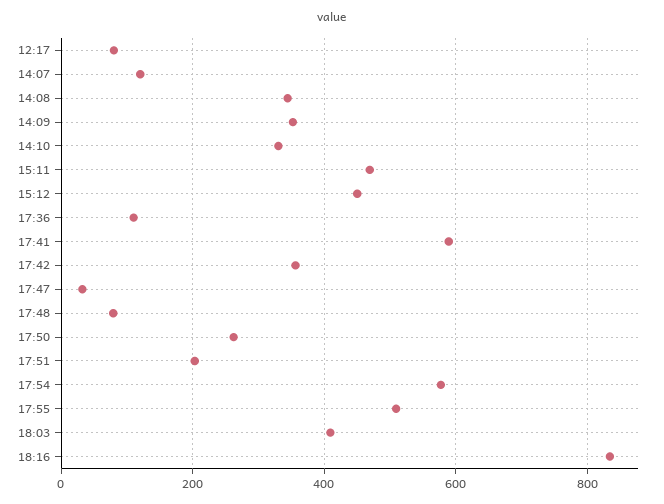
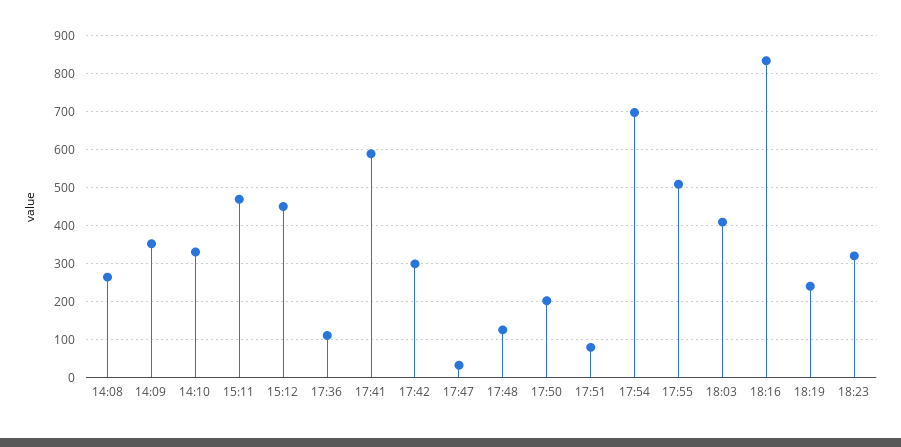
12:17: 80 -> none
14:07: 120 -> none
14:08: 340 -> 260
17:42: 360 -> 300
17:48: 80 -> 120
17:50: 260 -> 200
17:51: 200 -> 80
17:54: 580 -> 700
18:19: none -> 240
18:23: none -> 320

